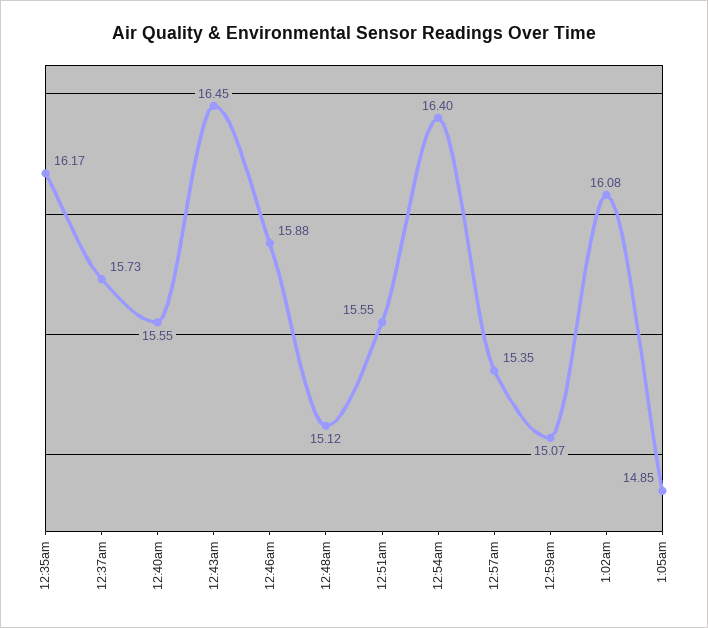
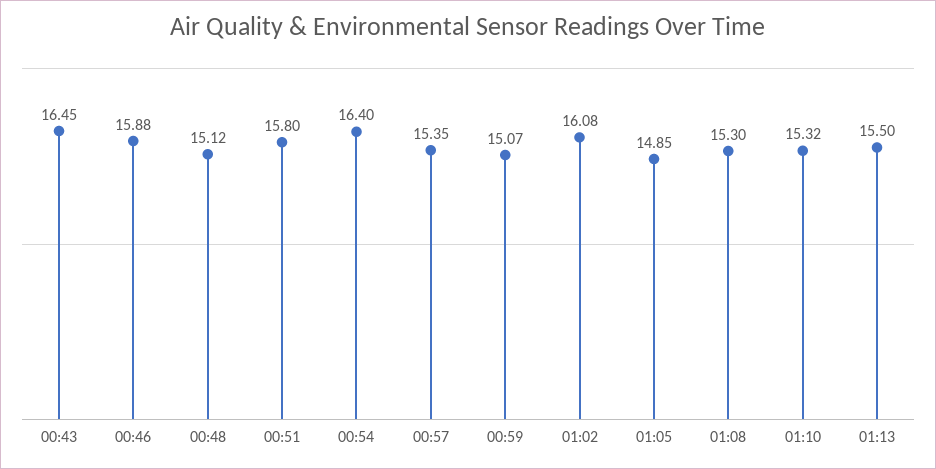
12:35am: 16.17 -> none
12:37am: 15.73 -> none
12:40am: 15.55 -> none
12:51am: 15.55 -> 15.8
01:08: none -> 15.3
01:10: none -> 15.32
01:13: none -> 15.5

